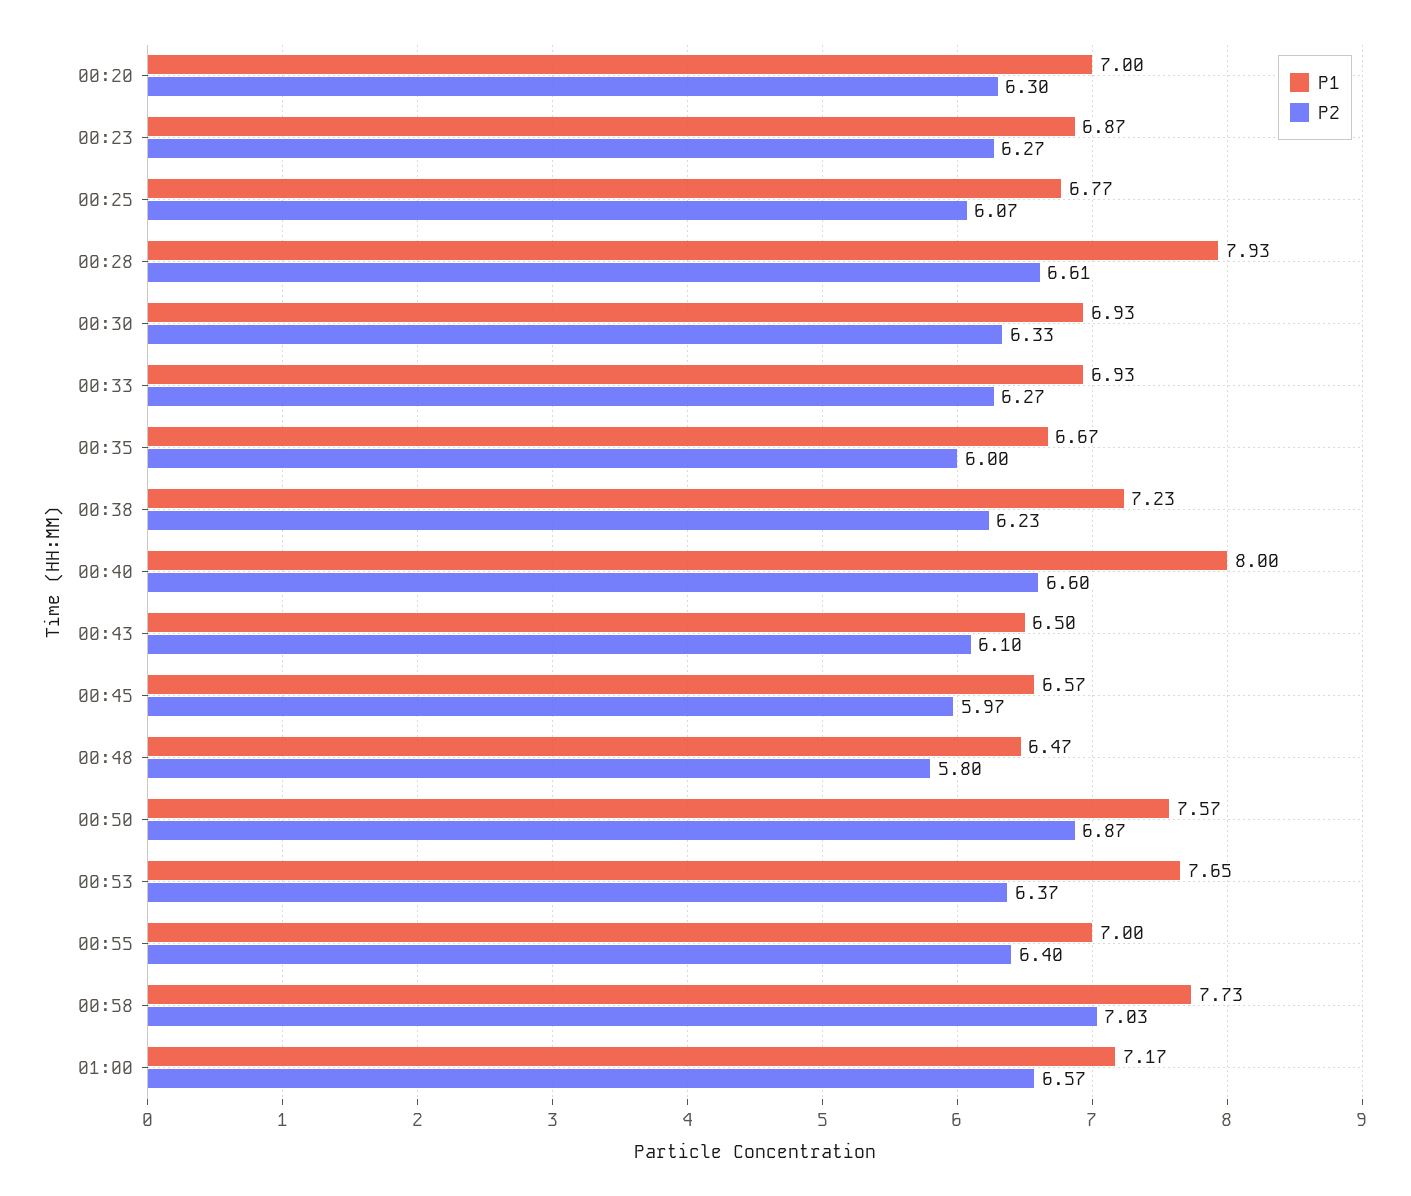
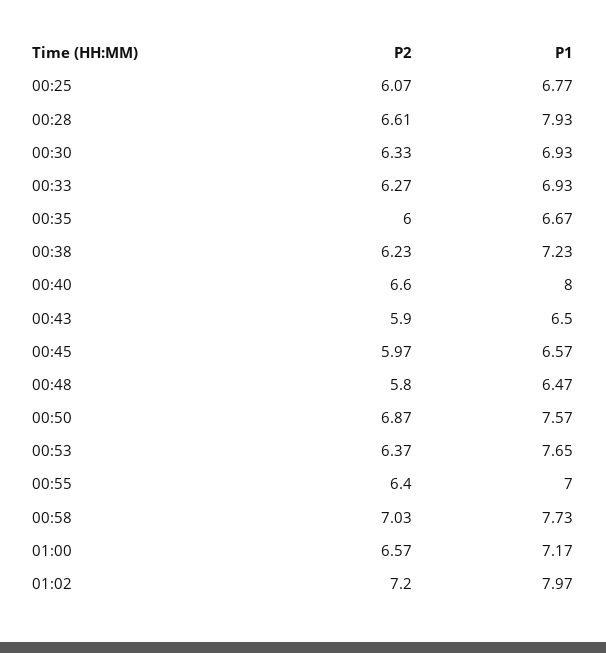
P1, 00:20: 7 -> none
P2, 00:20: 6.3 -> none
P1, 00:23: 6.87 -> none
P2, 00:23: 6.27 -> none
P2, 00:43: 6.1 -> 5.9
P2, 01:02: none -> 7.2
P1, 01:02: none -> 7.97

